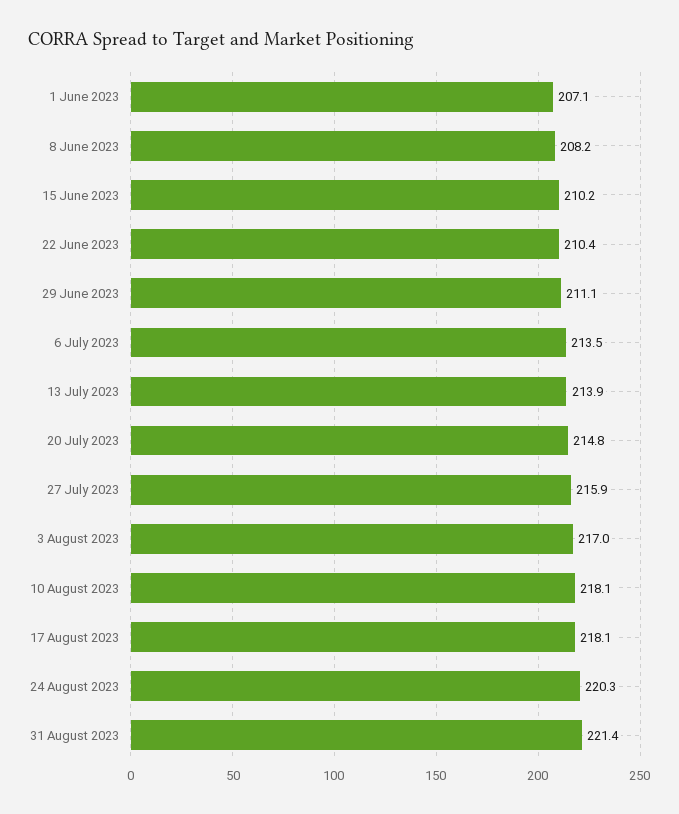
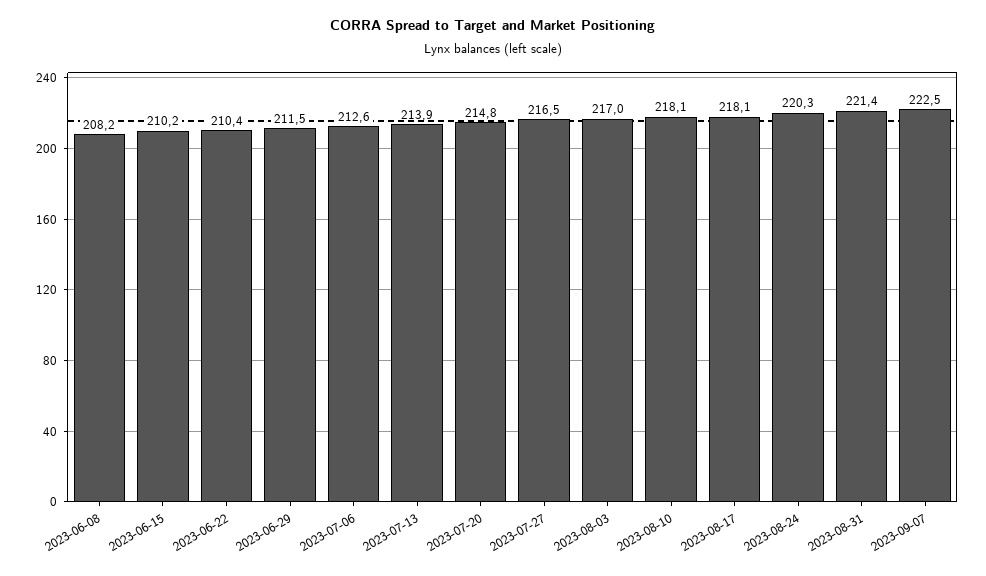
1 June 2023: 207.1 -> none
29 June 2023: 211.1 -> 211.5
6 July 2023: 213.5 -> 212.6
27 July 2023: 215.9 -> 216.5
2023-09-07: none -> 222.5

